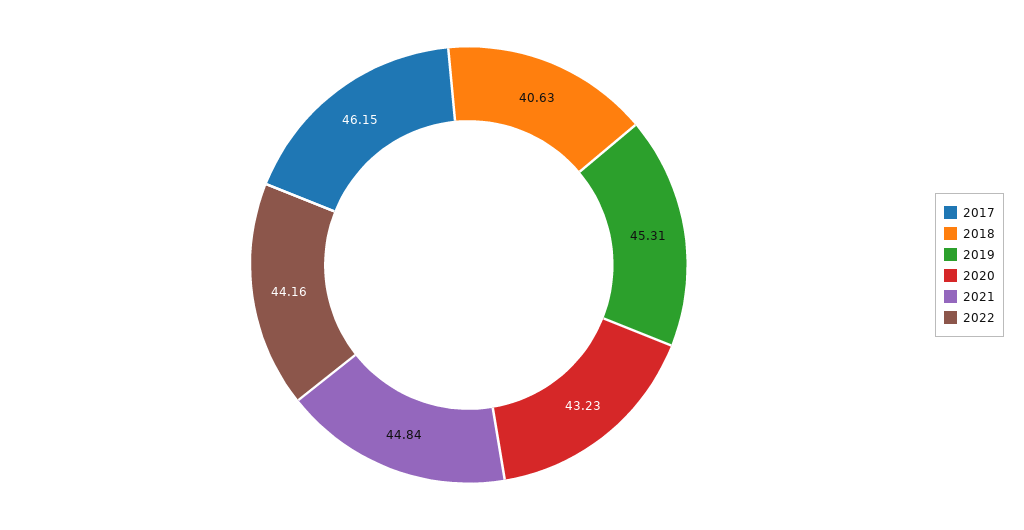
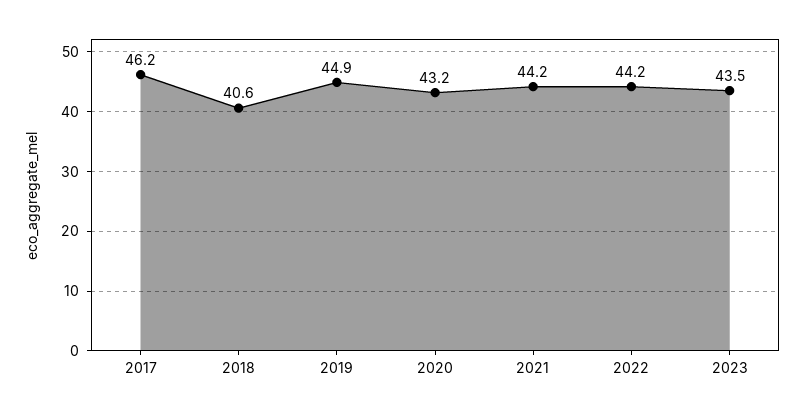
2019: 45.31 -> 44.9
2021: 44.84 -> 44.2
2023: none -> 43.5

